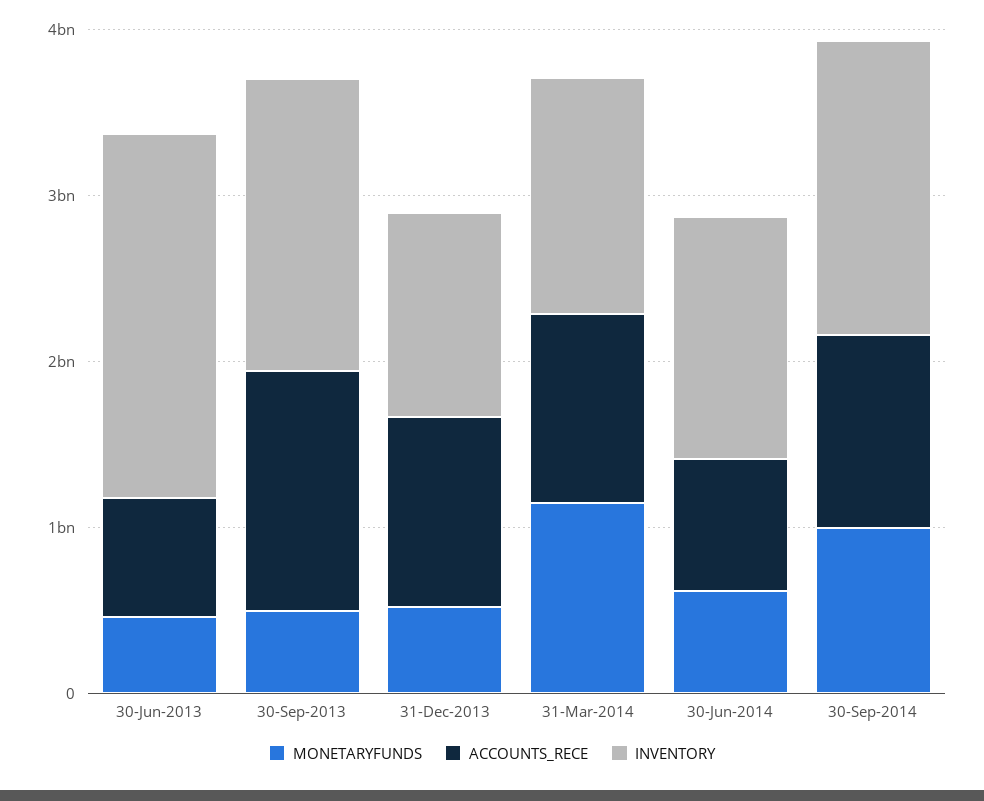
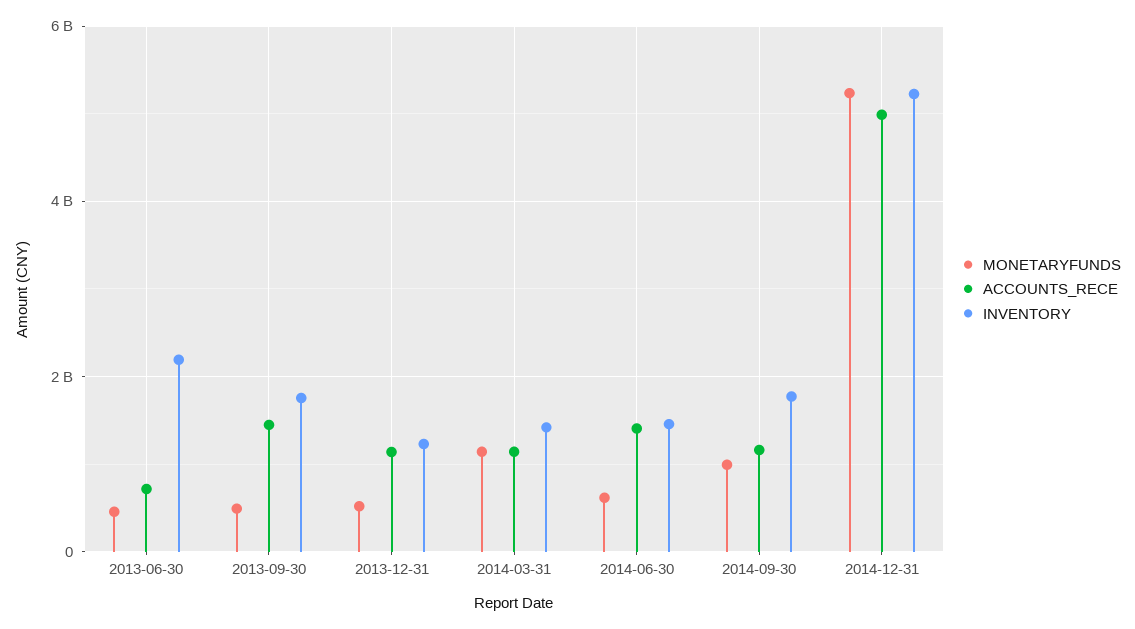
ACCOUNTS_RECE, 30-Jun-2014: 800000000 -> 1400000000
MONETARYFUNDS, 2014-12-31: none -> 5200000000
ACCOUNTS_RECE, 2014-12-31: none -> 5000000000
INVENTORY, 2014-12-31: none -> 5200000000

